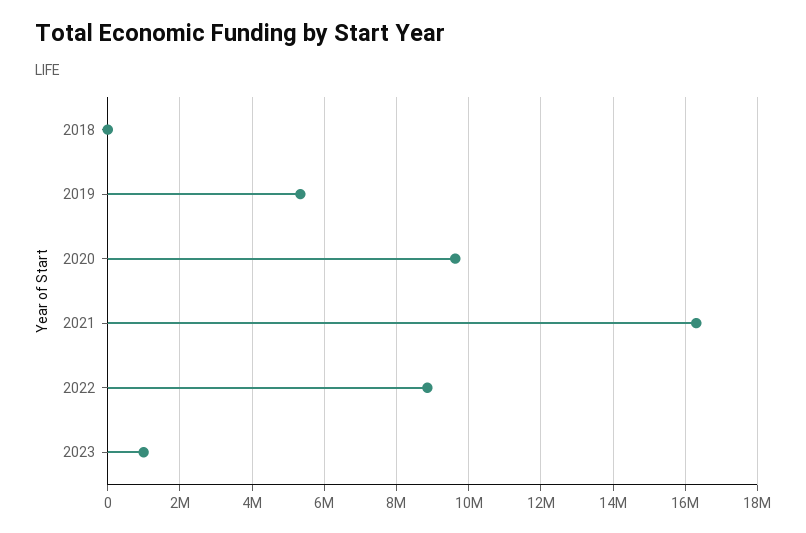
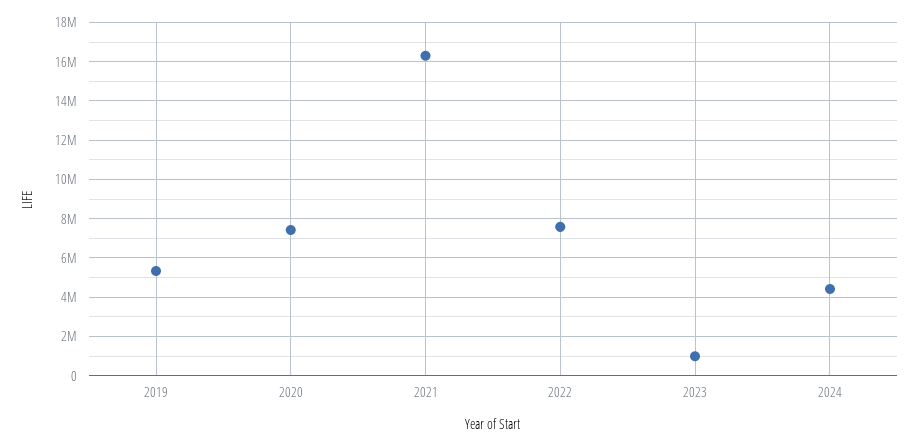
2018: 0 -> none
2020: 9600000 -> 7500000
2022: 8800000 -> 7500000
2024: none -> 4500000

